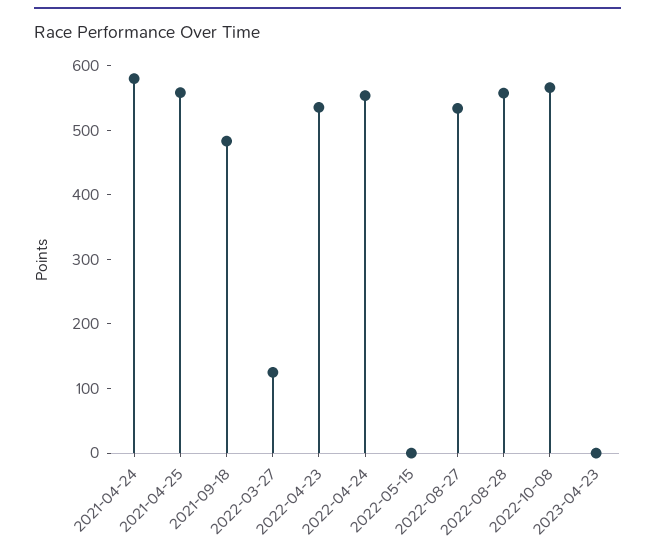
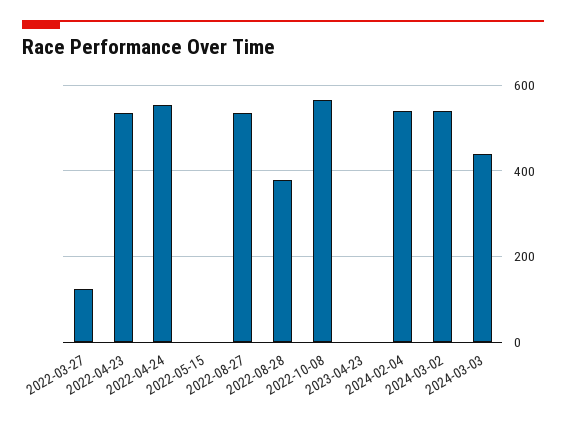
2021-04-24: 580 -> none
2021-04-25: 560 -> none
2021-09-18: 480 -> none
2022-08-28: 560 -> 380
2024-02-04: none -> 540
2024-03-02: none -> 540
2024-03-03: none -> 440

